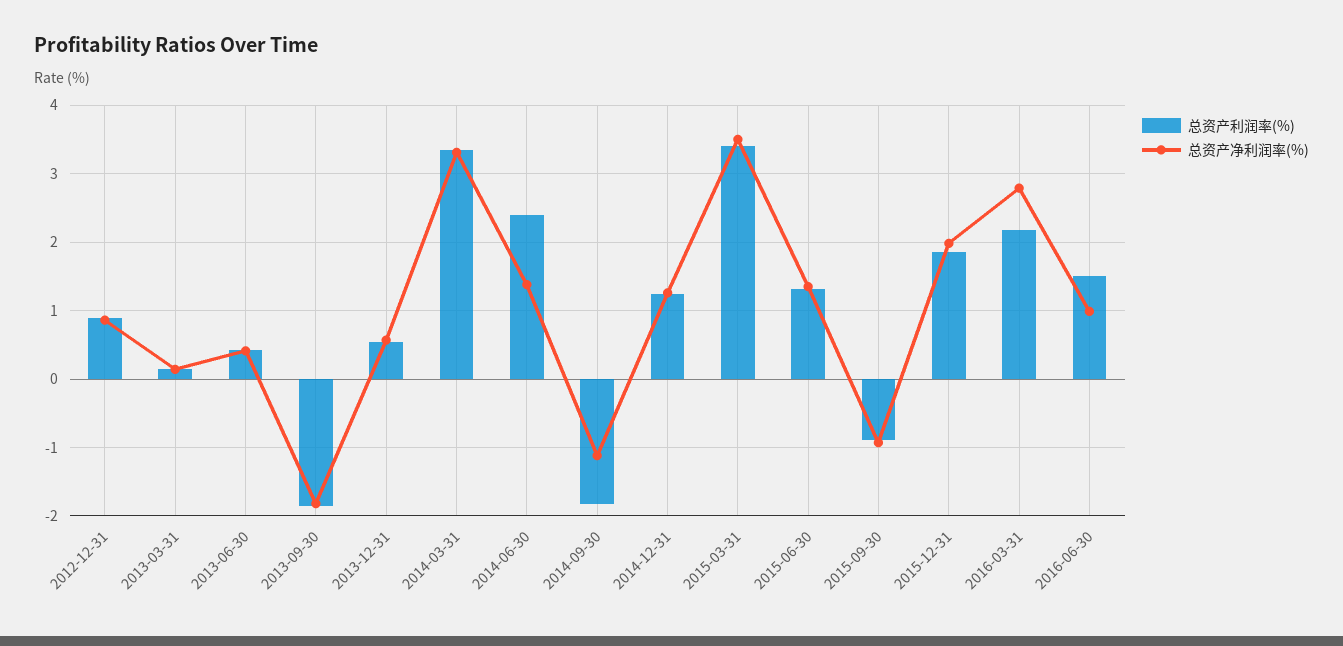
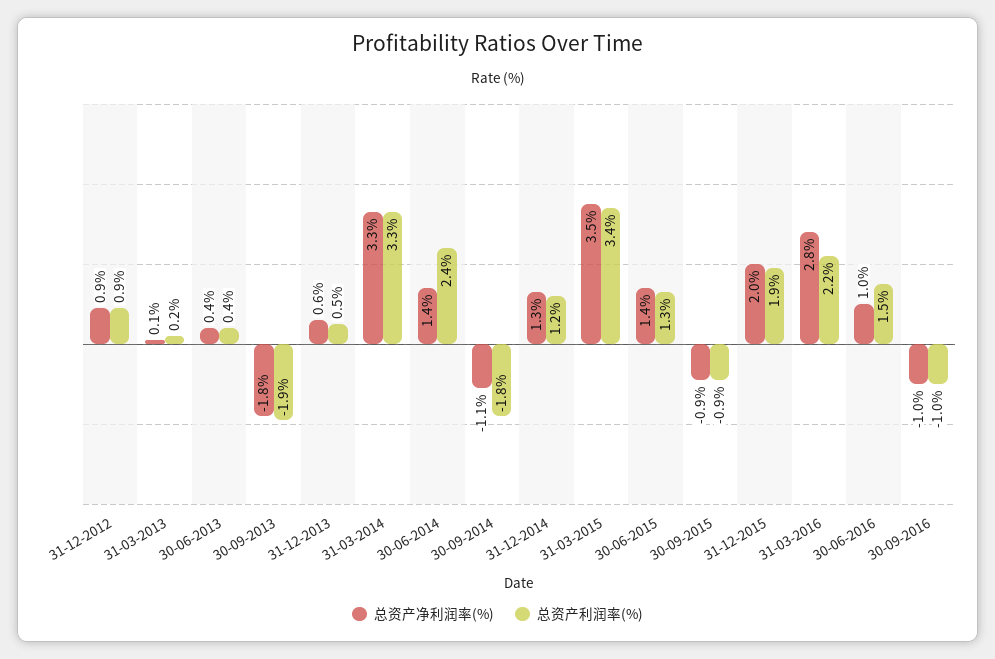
总资产净利润率(%), 30-09-2016: none -> -1
总资产利润率(%), 30-09-2016: none -> -1

